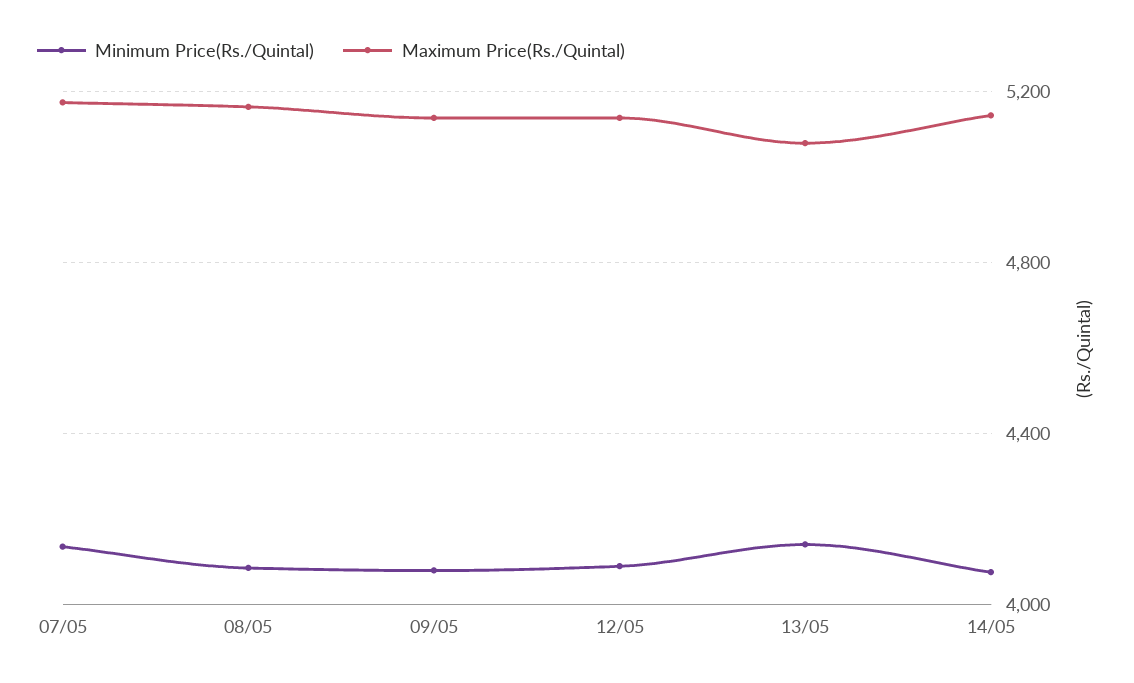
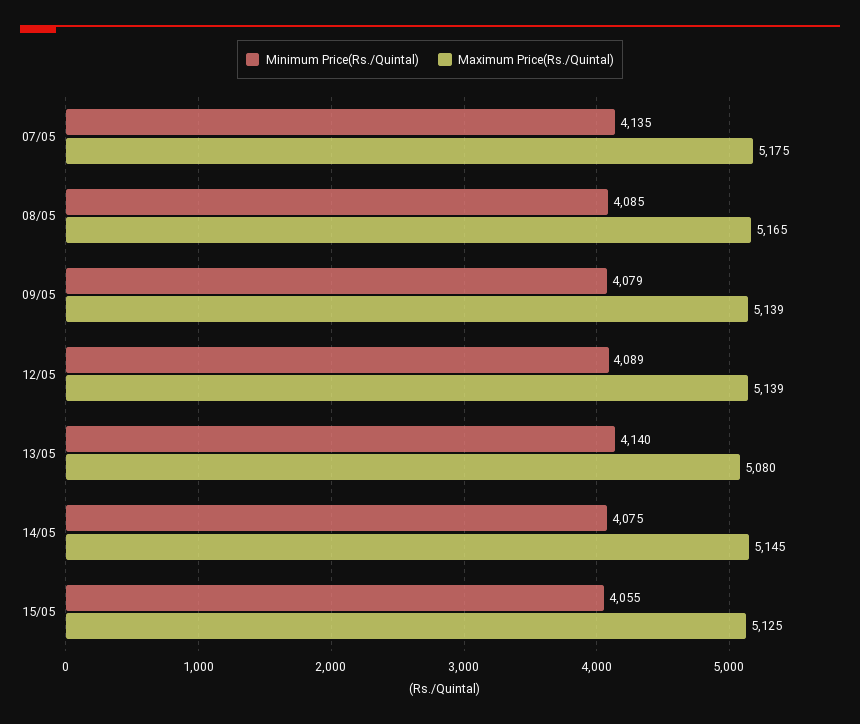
Minimum Price(Rs./Quintal), 15/05: none -> 4055
Maximum Price(Rs./Quintal), 15/05: none -> 5125

